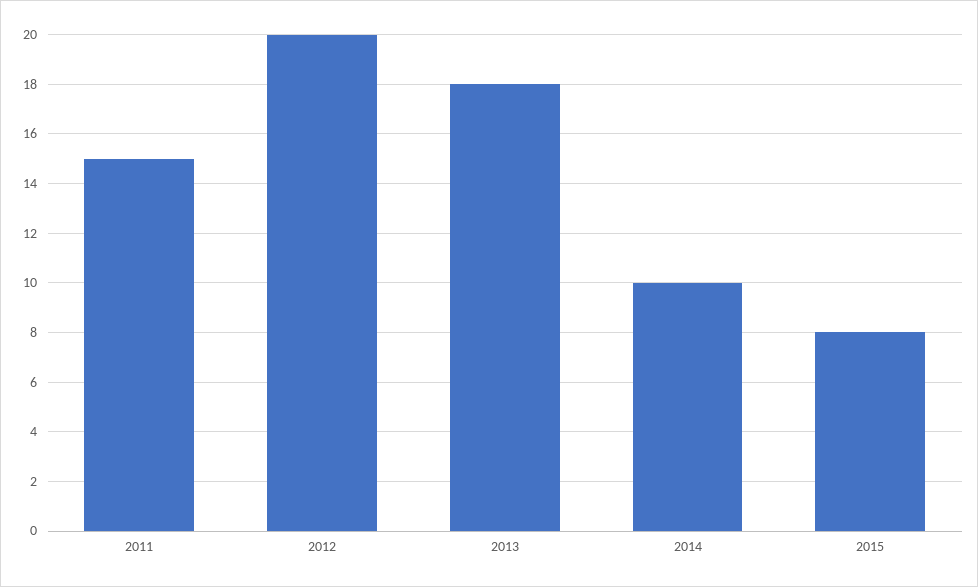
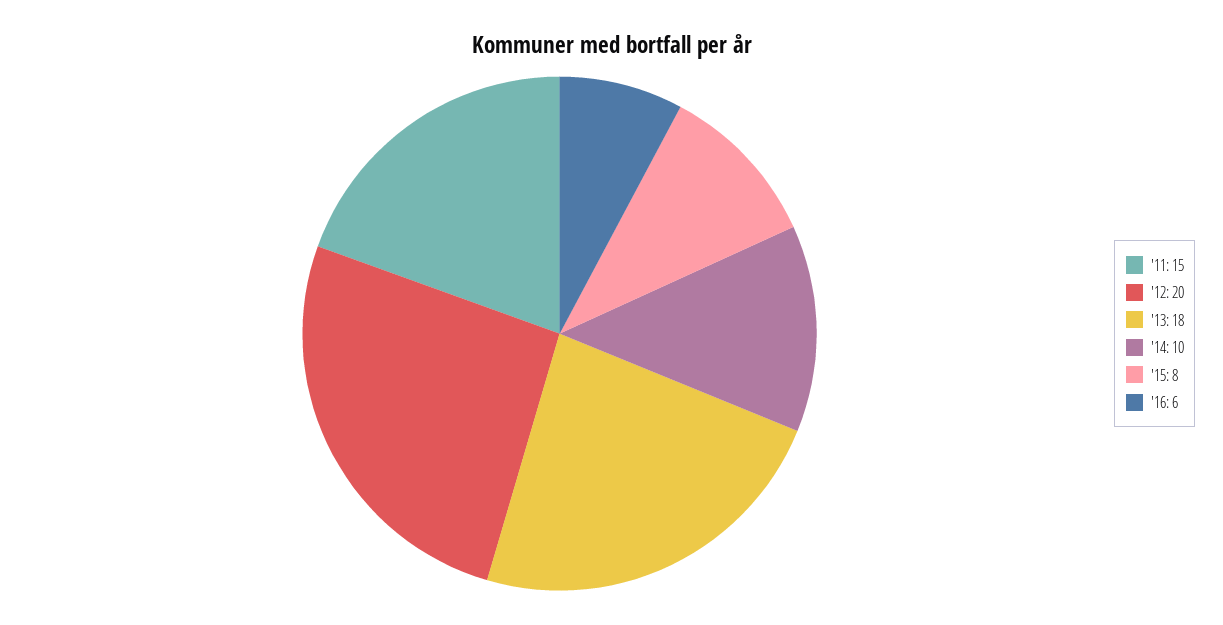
'16: none -> 6

